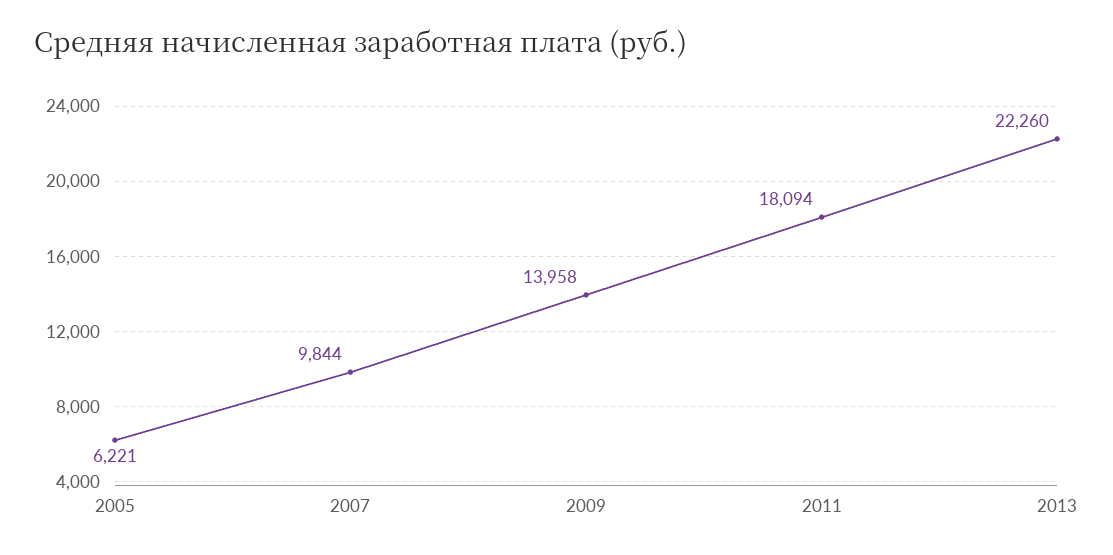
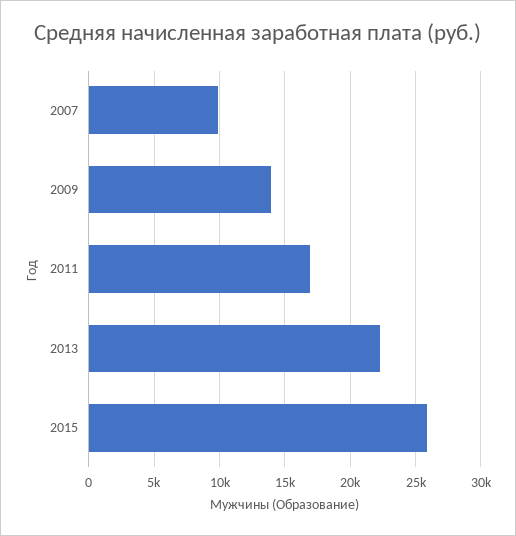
2005: 6221 -> none
2011: 18094 -> 17000
2015: none -> 26000

